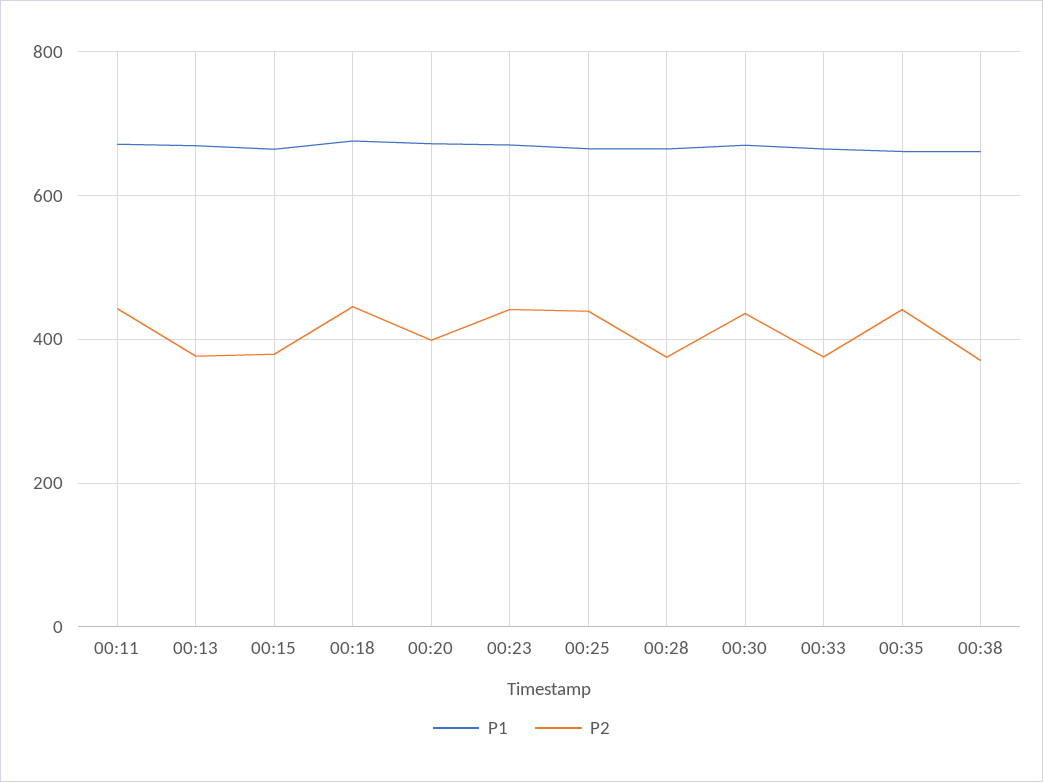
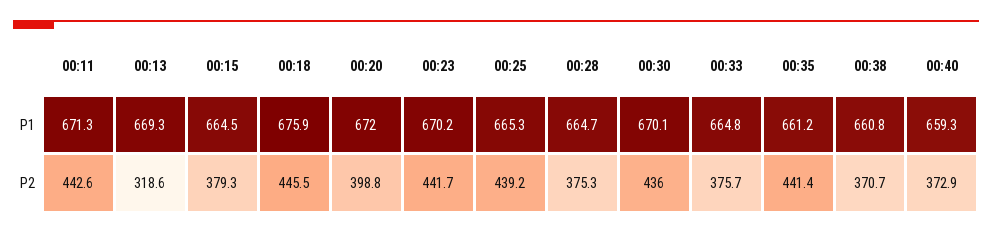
P2, 00:13: 380 -> 318.6
P1, 00:40: none -> 659.3
P2, 00:40: none -> 372.9

